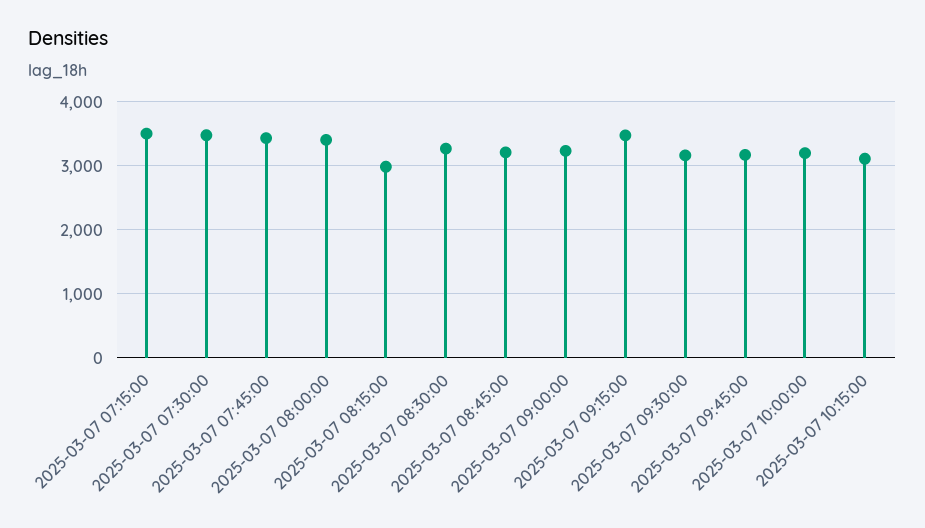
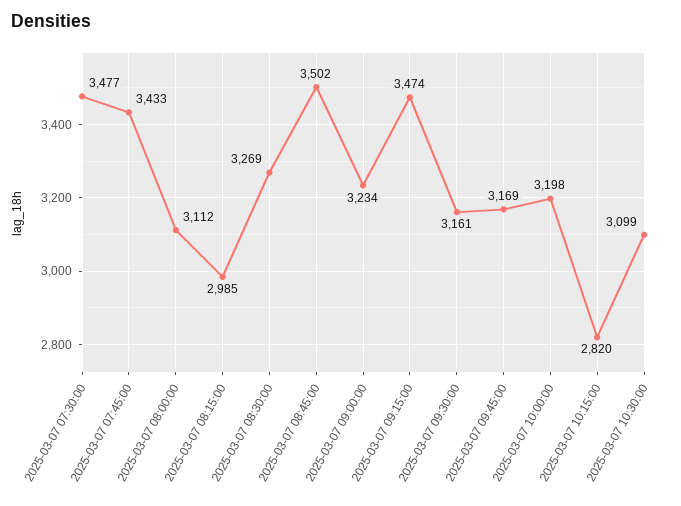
2025-03-07 07:15:00: 3500 -> none
2025-03-07 08:00:00: 3400 -> 3112
2025-03-07 08:45:00: 3200 -> 3502
2025-03-07 10:15:00: 3100 -> 2820
2025-03-07 10:30:00: none -> 3099

